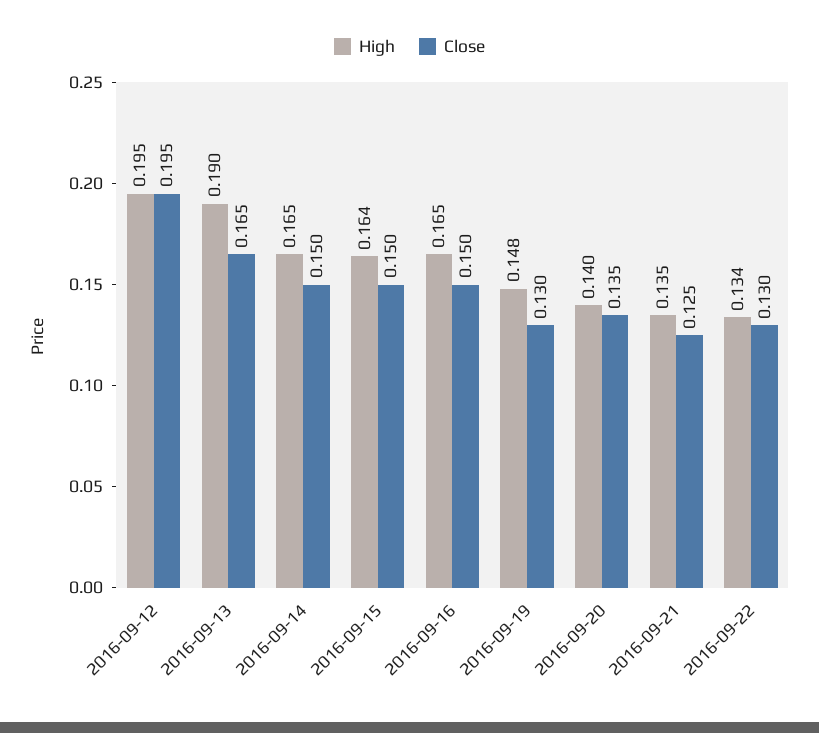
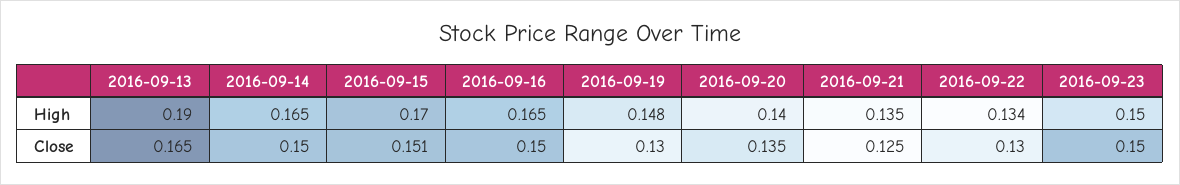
High, 2016-09-12: 0.195 -> none
Close, 2016-09-12: 0.195 -> none
High, 2016-09-15: 0.164 -> 0.17
Close, 2016-09-15: 0.15 -> 0.151
High, 2016-09-23: none -> 0.15
Close, 2016-09-23: none -> 0.15

